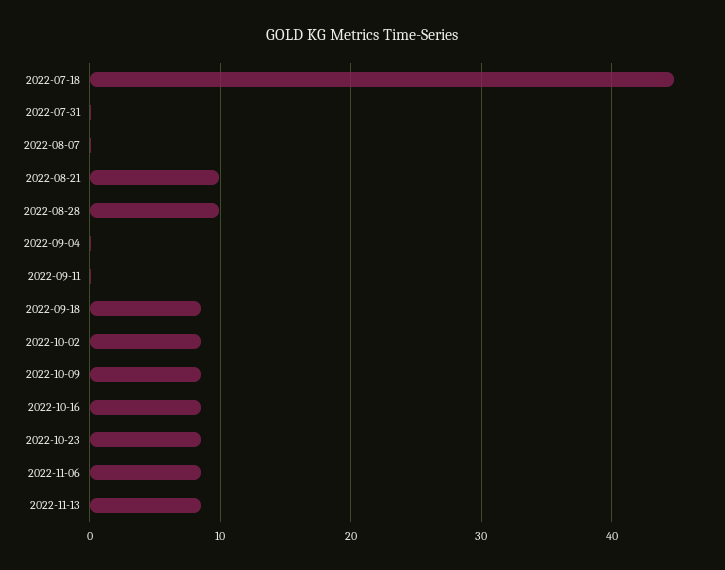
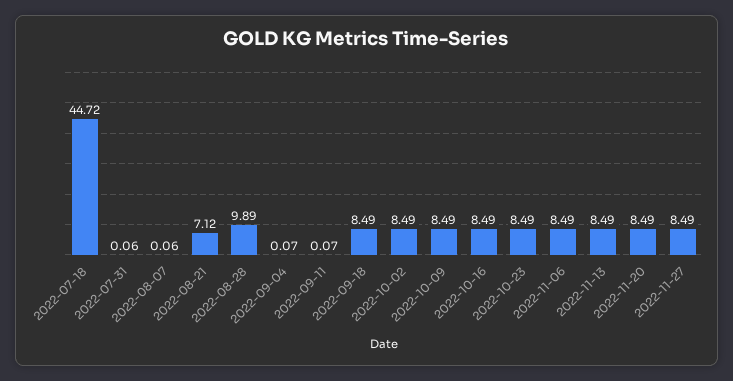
2022-08-21: 10 -> 7.12
2022-11-20: none -> 8.49
2022-11-27: none -> 8.49

